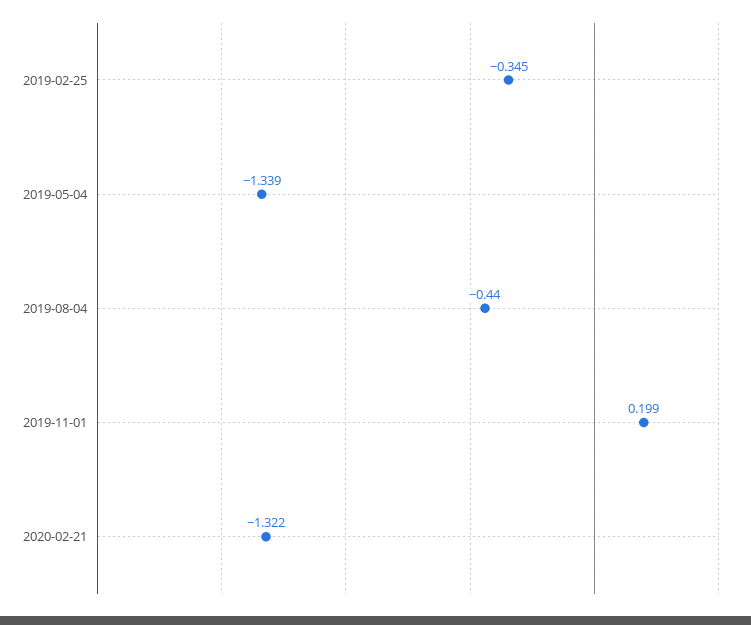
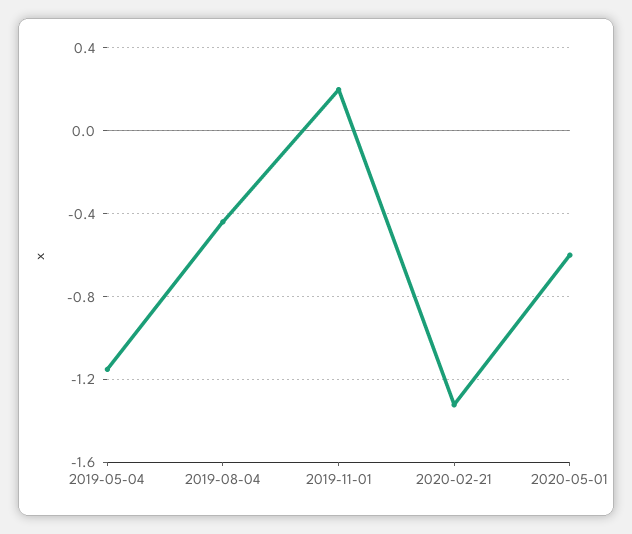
2019-02-25: -0.345 -> none
2019-05-04: -1.339 -> -1.15
2020-05-01: none -> -0.6

